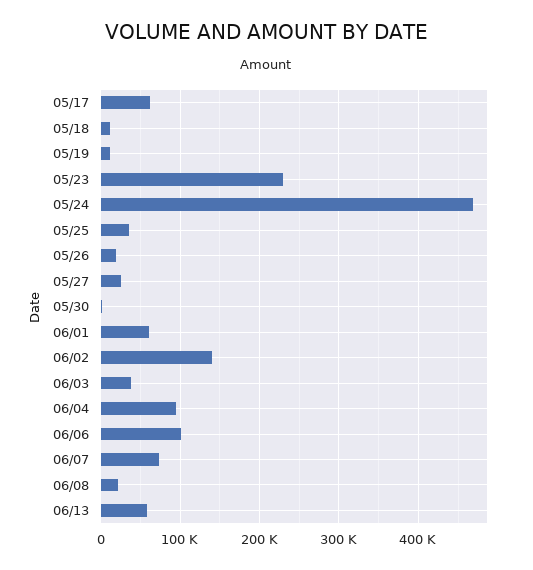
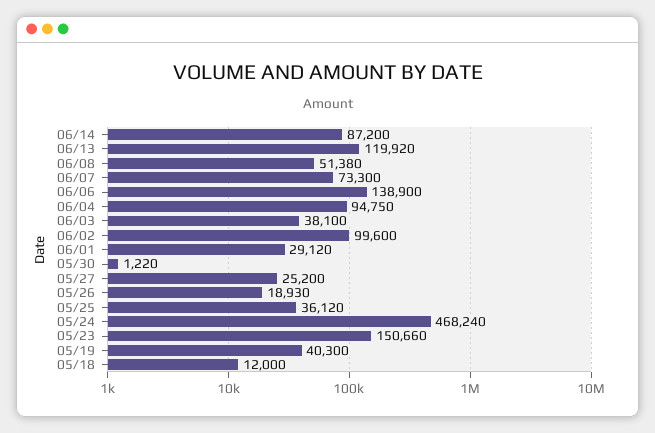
05/17: 60000 -> none
05/19: 10000 -> 40300
05/23: 230000 -> 150660
06/01: 60000 -> 29120
06/02: 140000 -> 99600
06/06: 100000 -> 138900
06/08: 20000 -> 51380
06/13: 60000 -> 119920
06/14: none -> 87200

